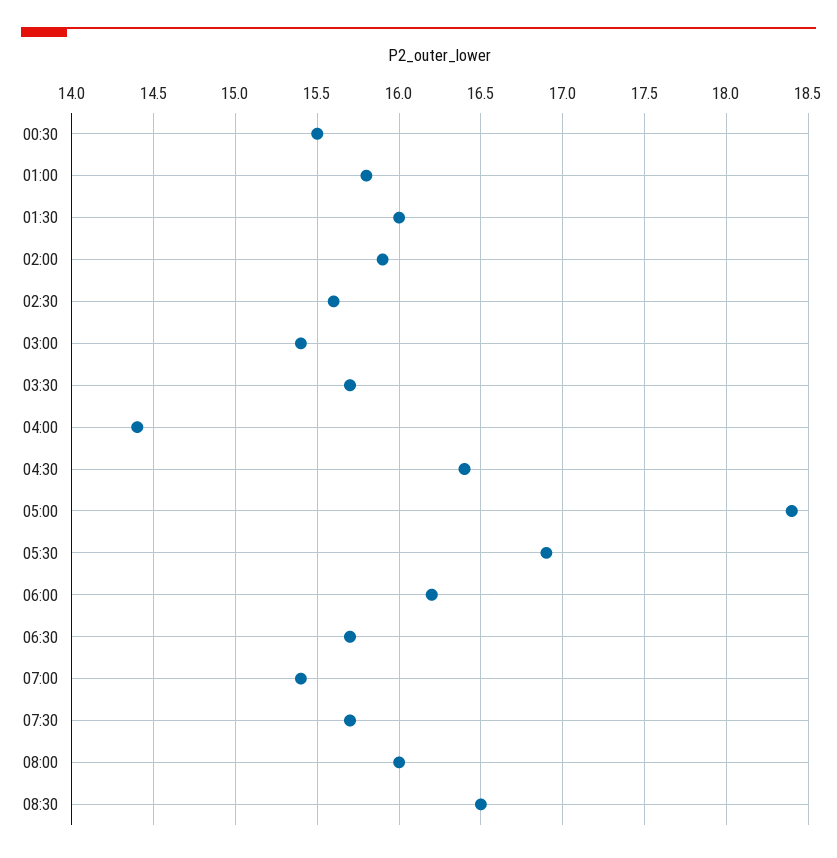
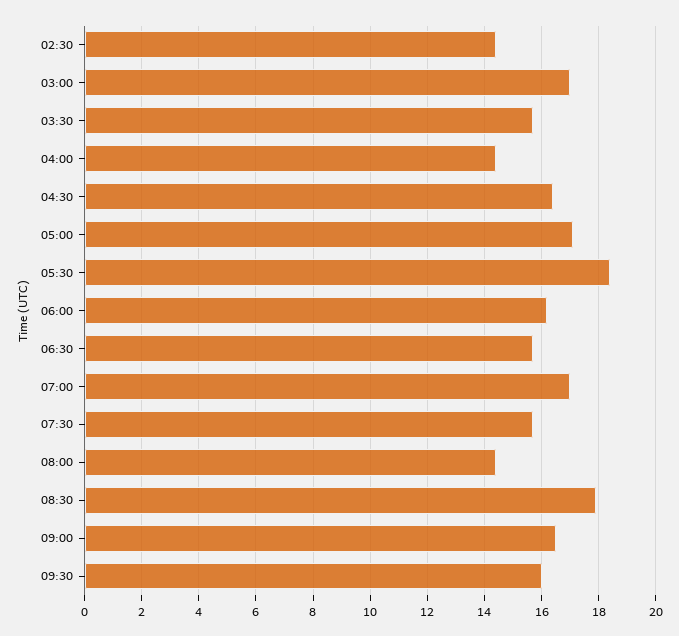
00:30: 15.5 -> none
01:00: 15.8 -> none
01:30: 16 -> none
02:00: 15.9 -> none
02:30: 15.6 -> 14.5
03:00: 15.4 -> 17
05:00: 18.4 -> 17
05:30: 16.9 -> 18.5
07:00: 15.4 -> 17
08:00: 16 -> 14.5
08:30: 16.5 -> 18
09:00: none -> 16.5
09:30: none -> 16

